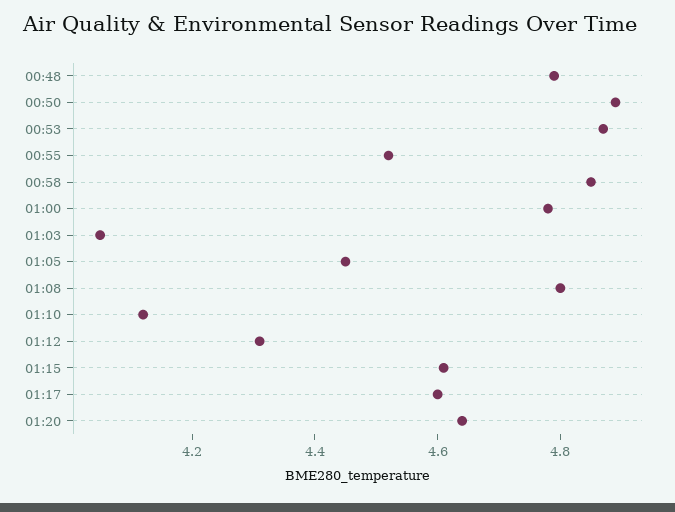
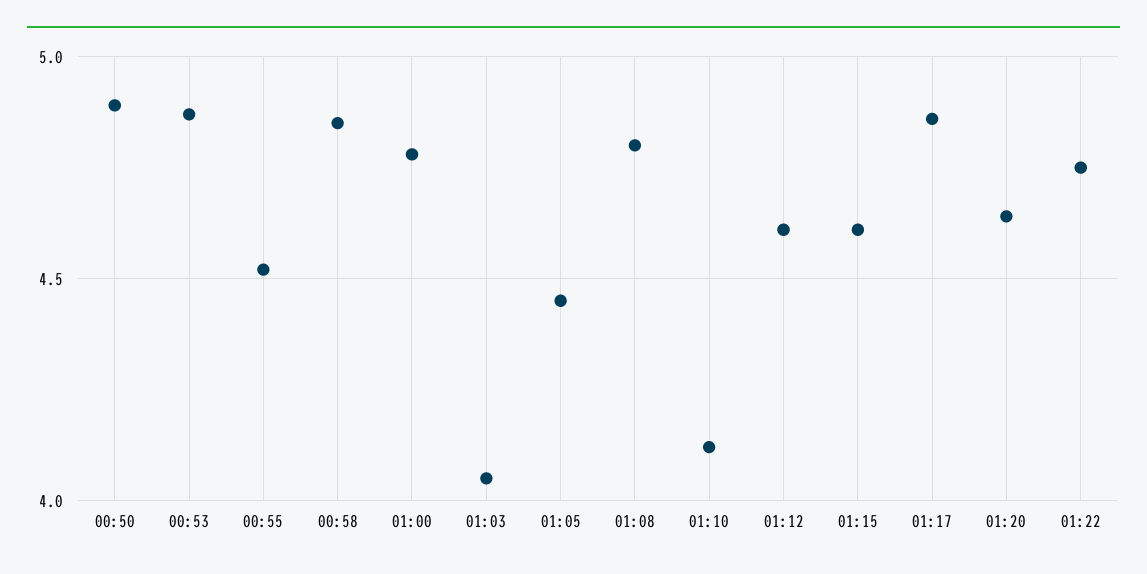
00:48: 4.8 -> none
01:12: 4.3 -> 4.6
01:17: 4.6 -> 4.85
01:22: none -> 4.75

